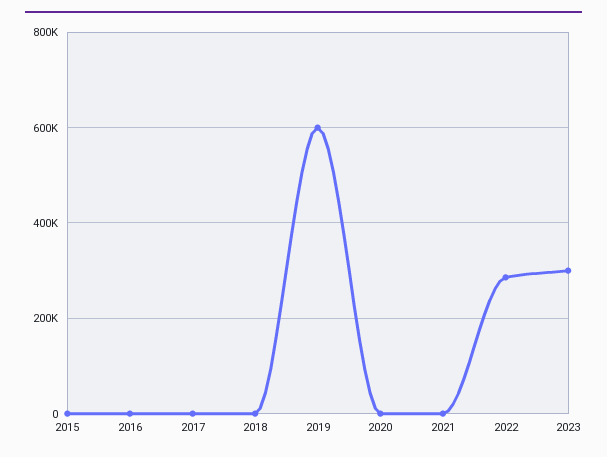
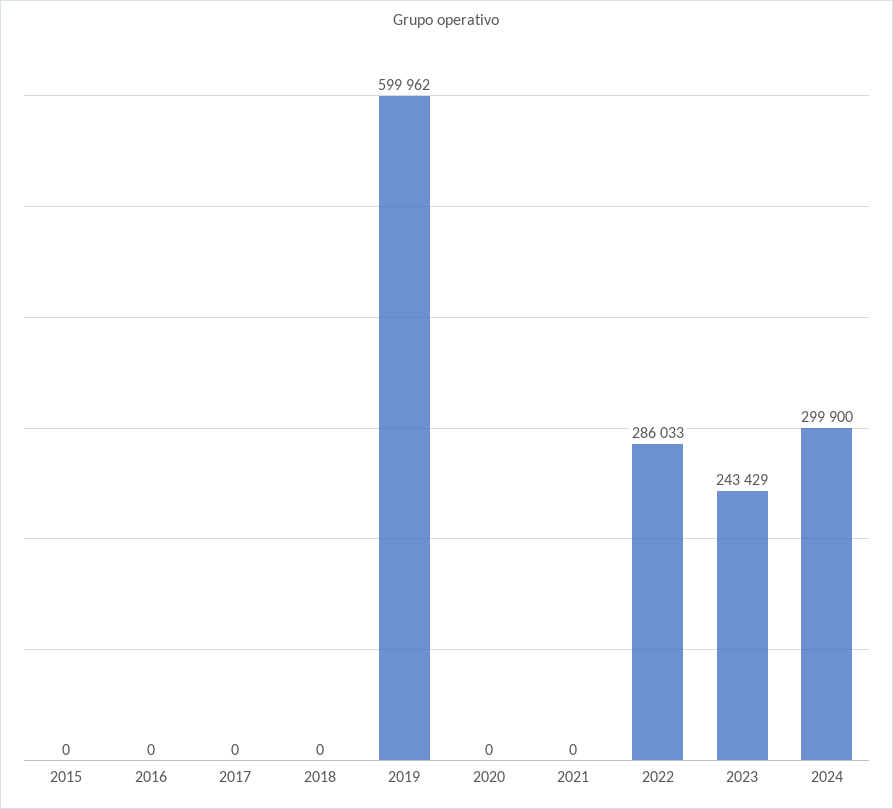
2023: 300000 -> 243429
2024: none -> 299900

